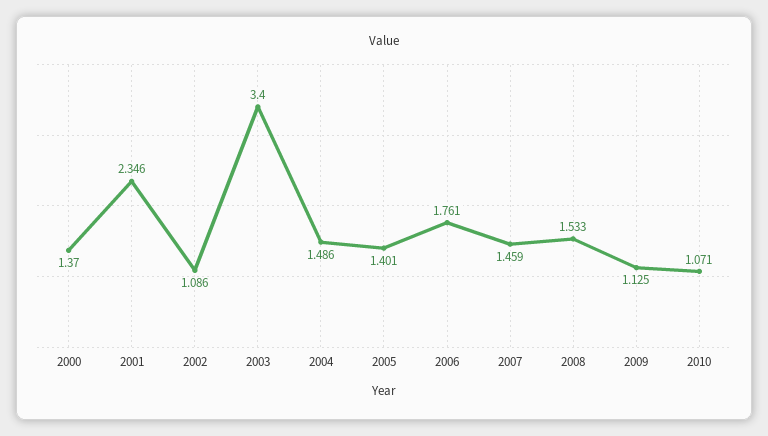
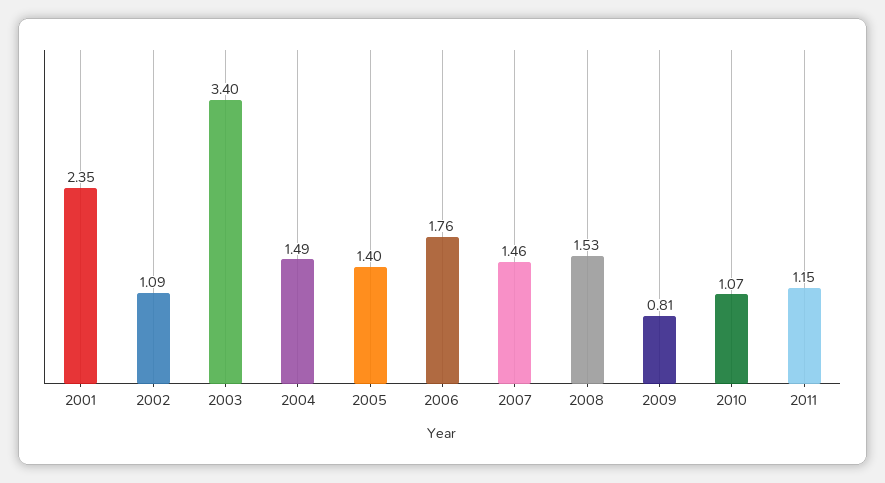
2000: 1.37 -> none
2009: 1.125 -> 0.81
2011: none -> 1.15

